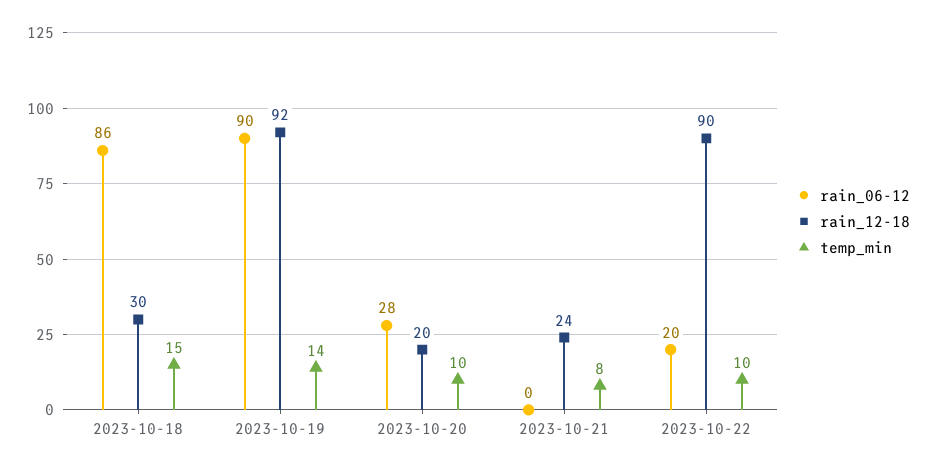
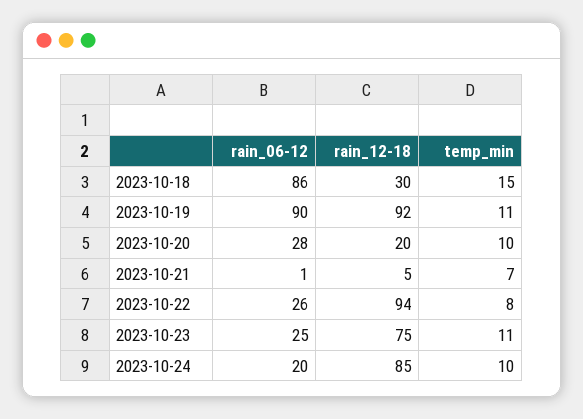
temp_min, 2023-10-19: 14 -> 11
rain_06-12, 2023-10-21: 0 -> 1
rain_12-18, 2023-10-21: 24 -> 5
temp_min, 2023-10-21: 8 -> 7
rain_06-12, 2023-10-22: 20 -> 26
rain_12-18, 2023-10-22: 90 -> 94
temp_min, 2023-10-22: 10 -> 8
rain_06-12, 2023-10-23: none -> 25
rain_12-18, 2023-10-23: none -> 75
temp_min, 2023-10-23: none -> 11
rain_06-12, 2023-10-24: none -> 20
rain_12-18, 2023-10-24: none -> 85
temp_min, 2023-10-24: none -> 10

